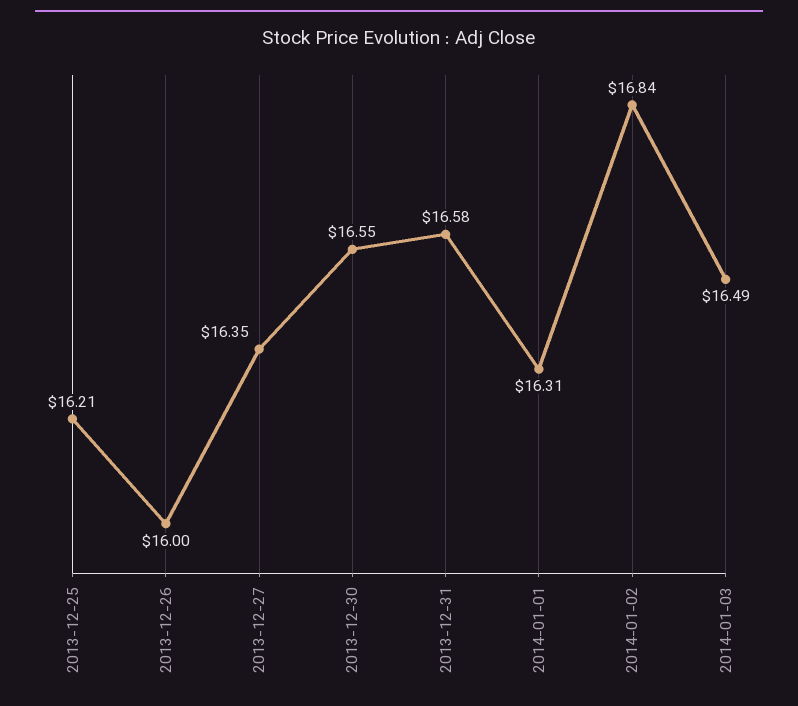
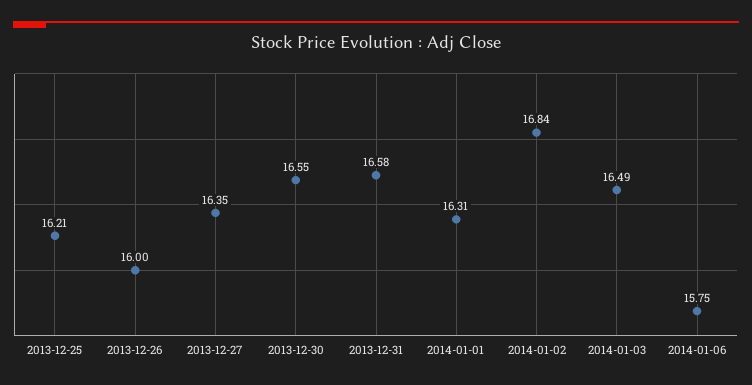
2014-01-06: none -> 15.75

